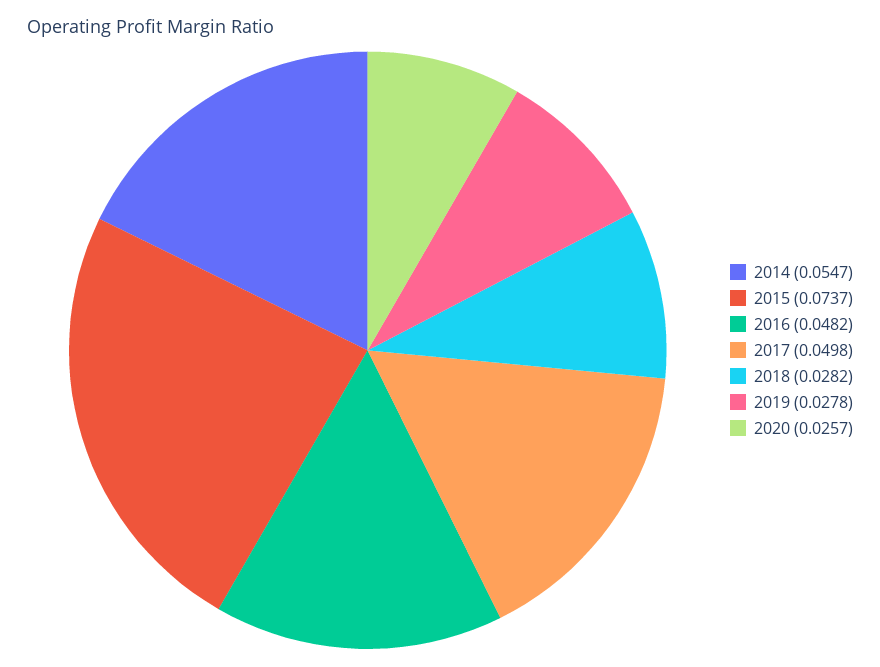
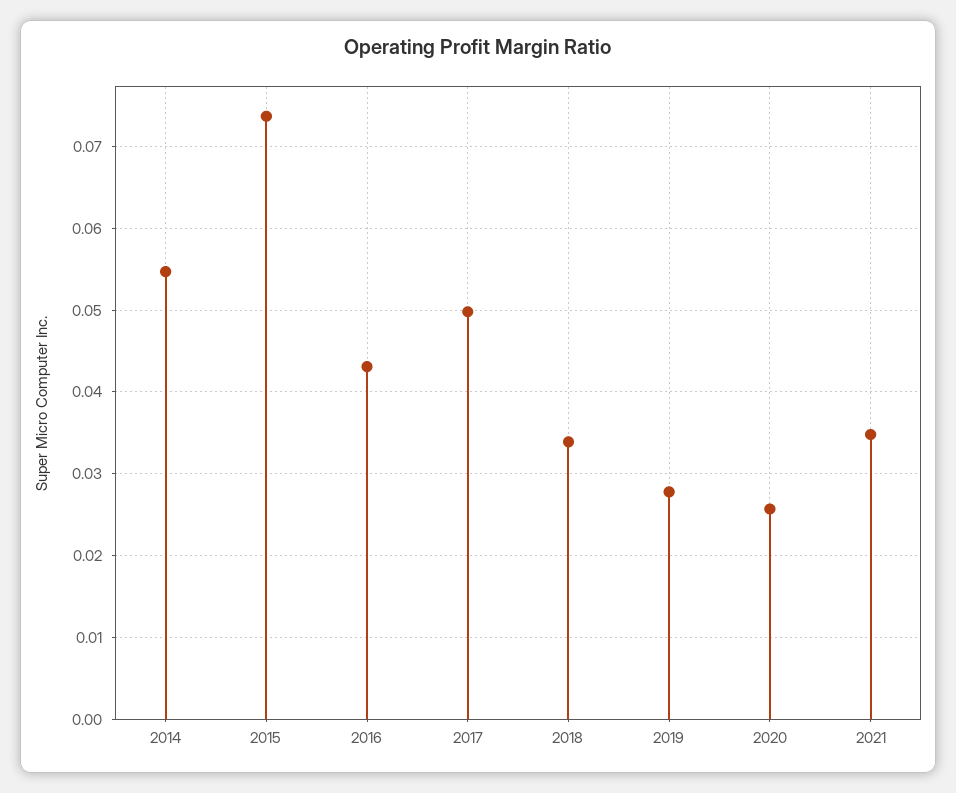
2016: 0.0482 -> 0.043
2018: 0.0282 -> 0.034
2021: none -> 0.035

